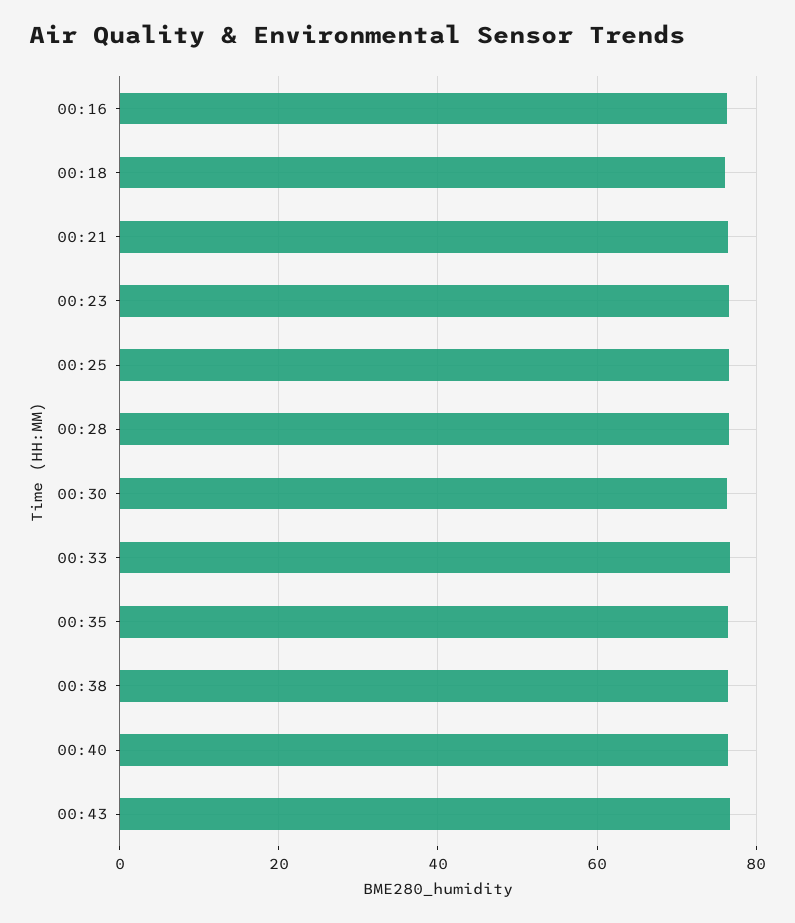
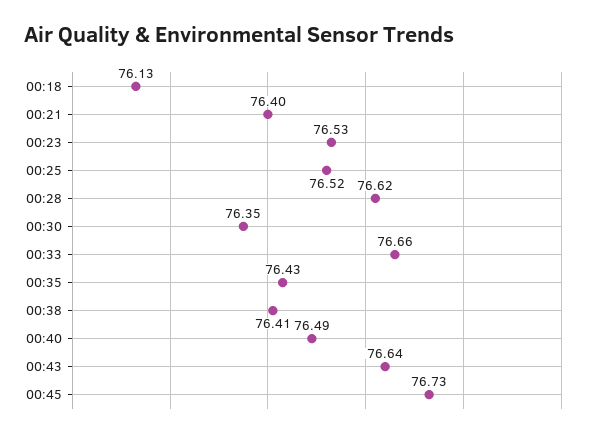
00:16: 76 -> none
00:45: none -> 76.73

